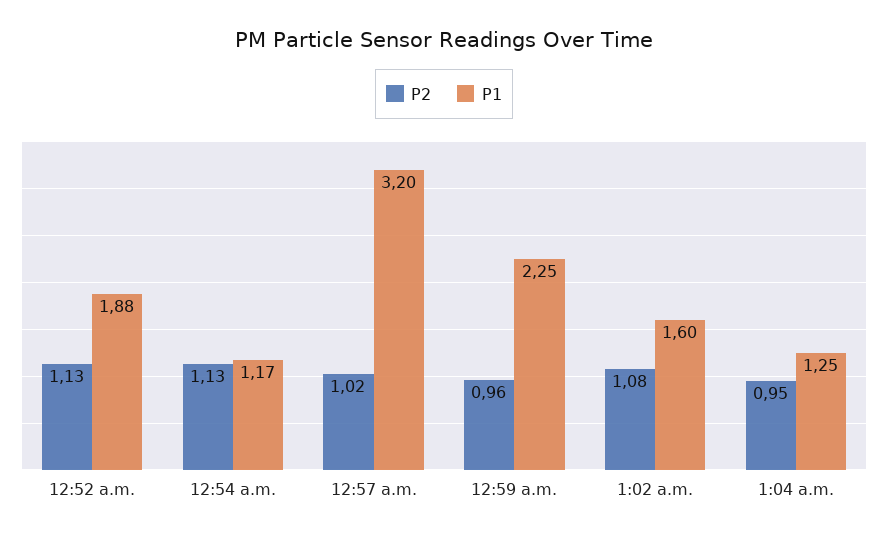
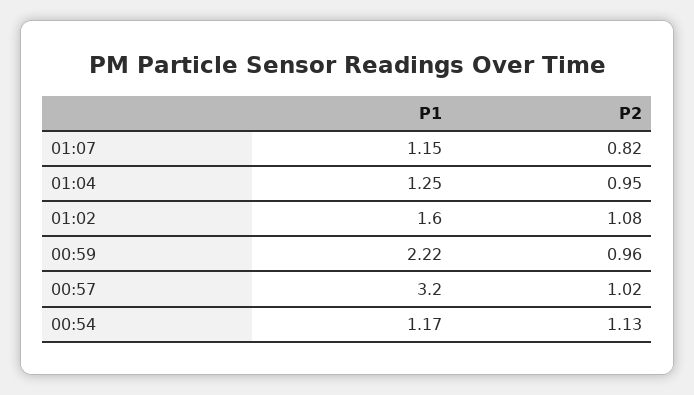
P2, 12:52 a.m.: 1.13 -> none
P1, 12:52 a.m.: 1.88 -> none
P1, 12:59 a.m.: 2.25 -> 2.22
P1, 01:07: none -> 1.15
P2, 01:07: none -> 0.82

